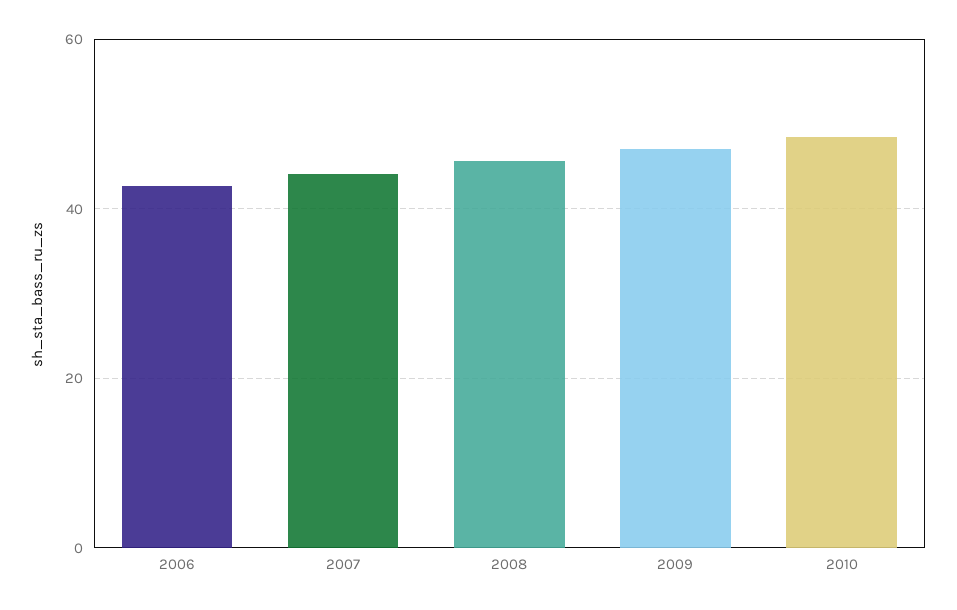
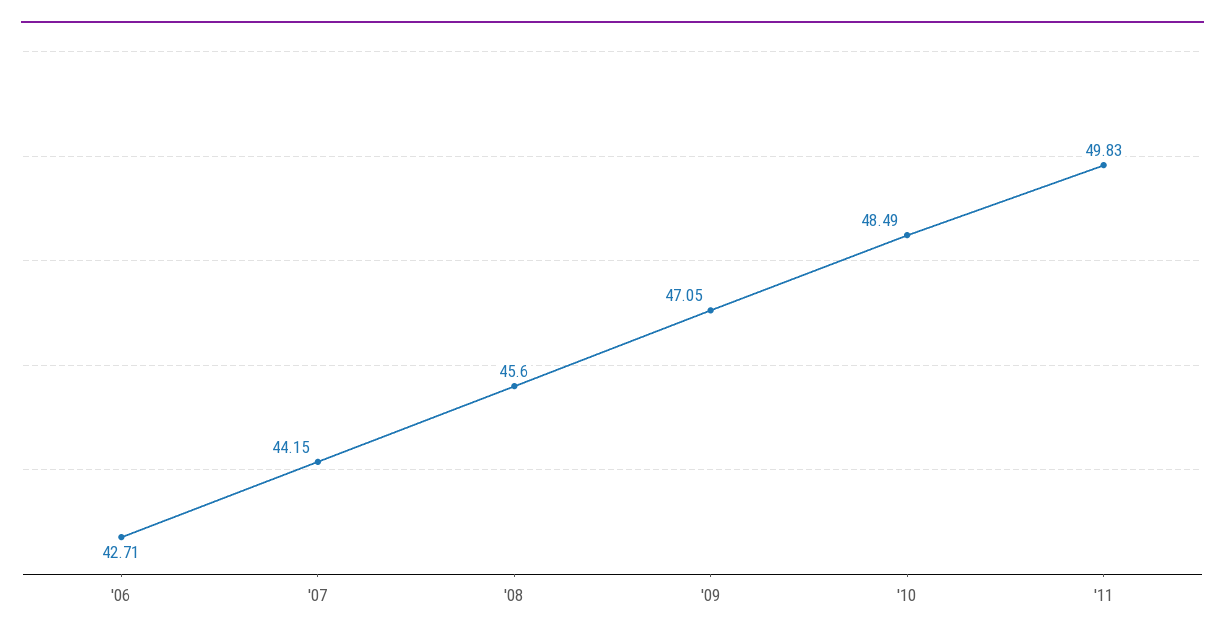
'11: none -> 49.83

